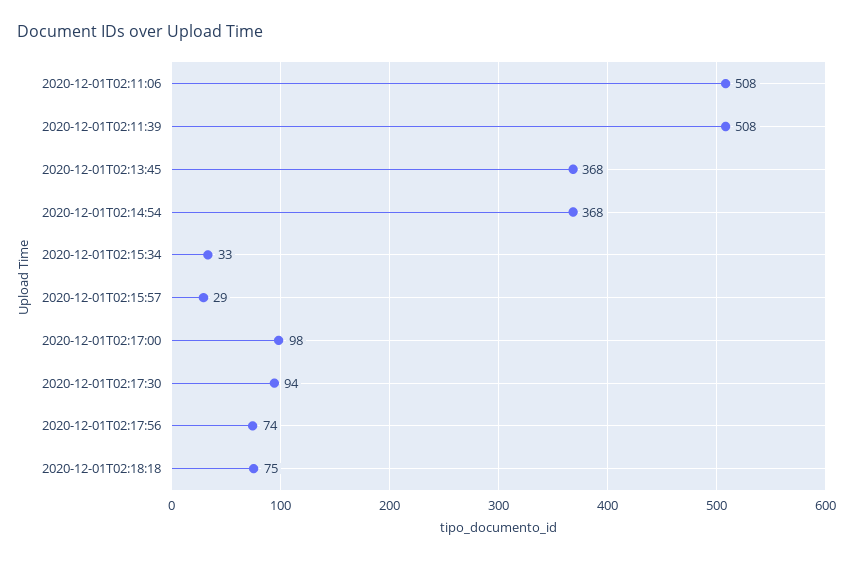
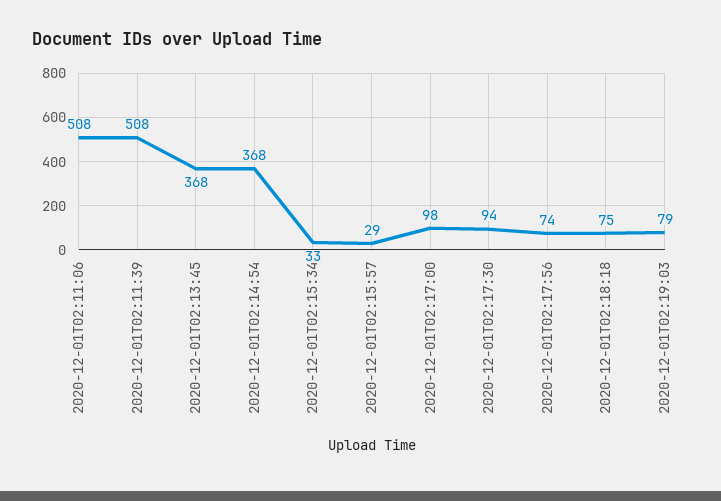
2020-12-01T02:19:03: none -> 79

